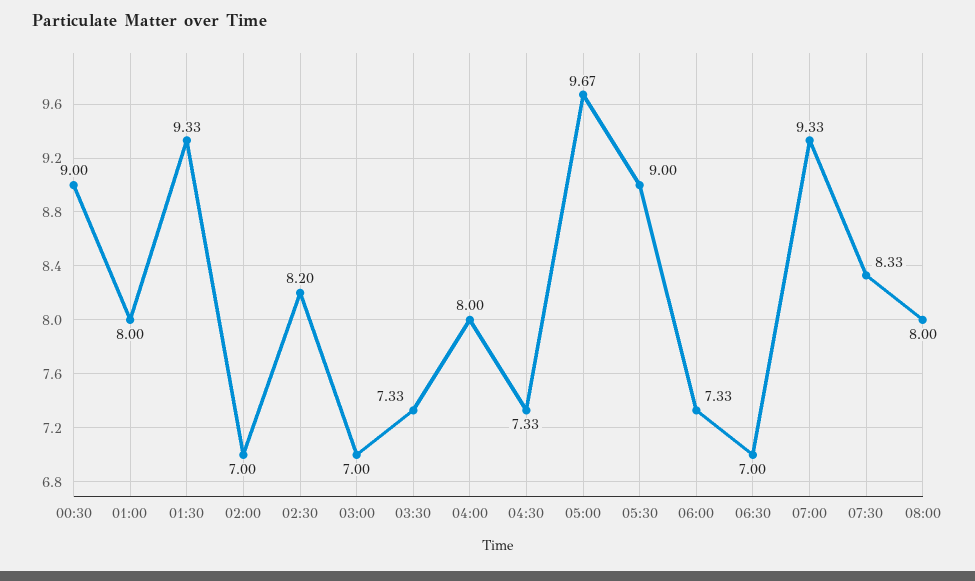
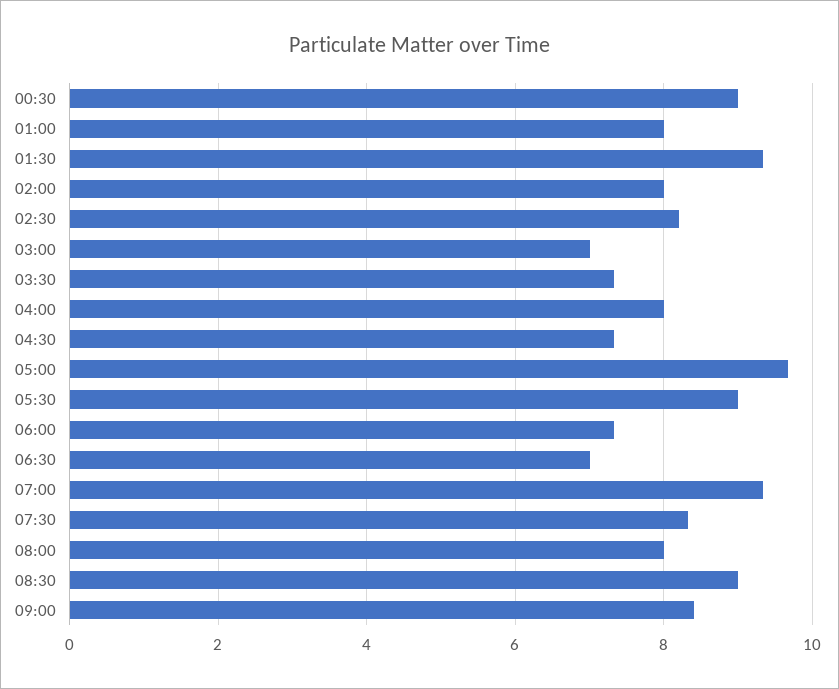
02:00: 7 -> 8
08:30: none -> 9
09:00: none -> 8.4

